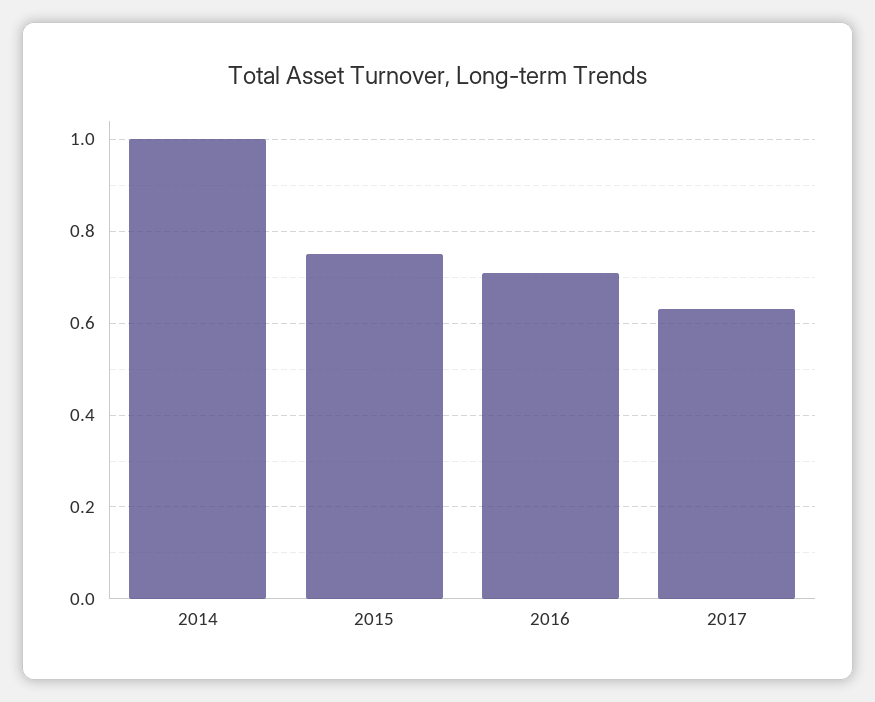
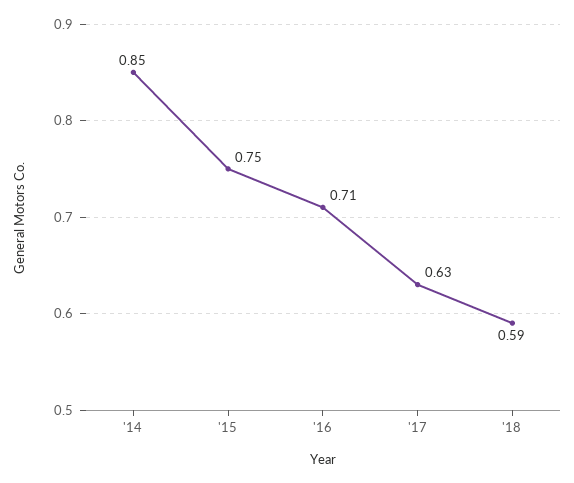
2014: 1 -> 0.85
'18: none -> 0.59

